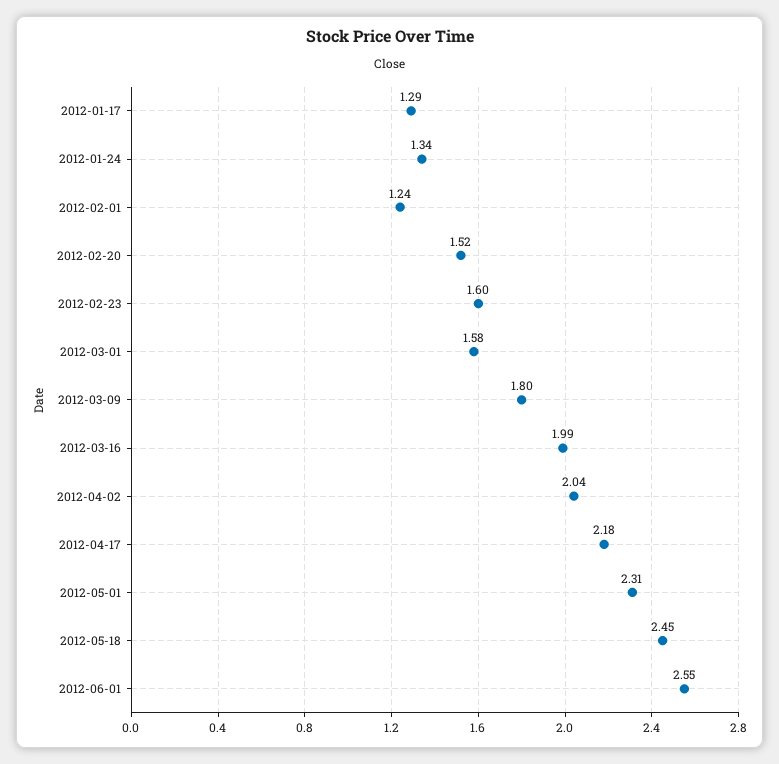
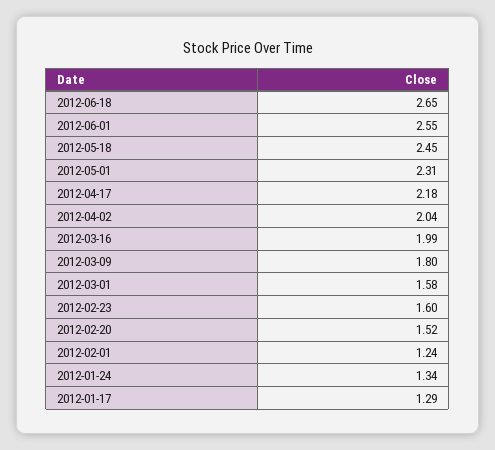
2012-06-18: none -> 2.65

